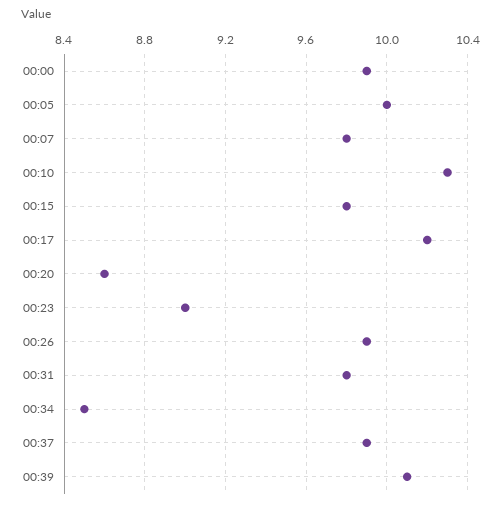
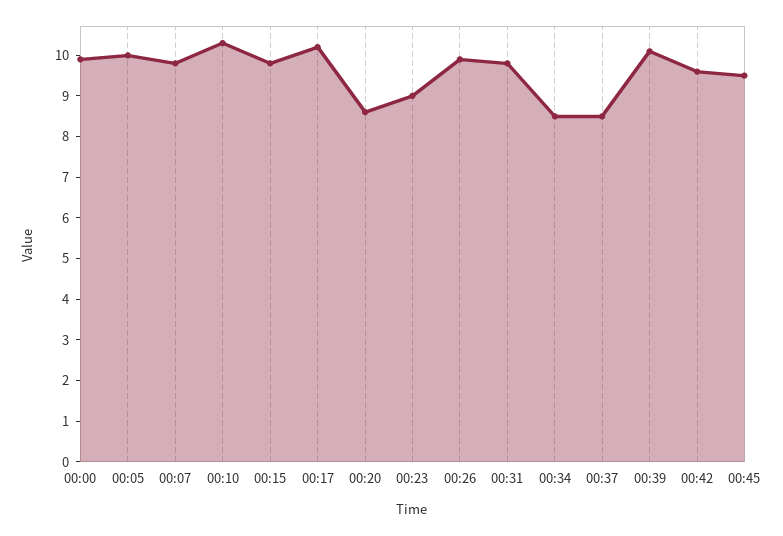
00:37: 9.9 -> 8.5
00:42: none -> 9.5
00:45: none -> 9.5

